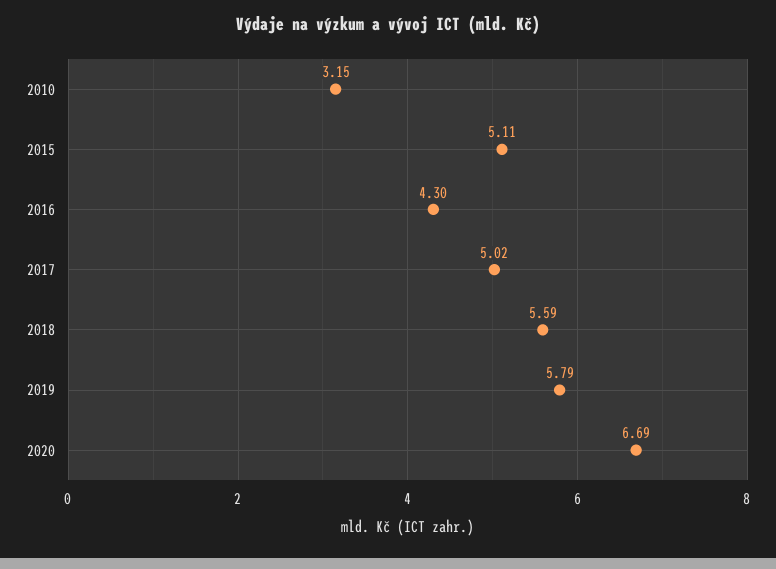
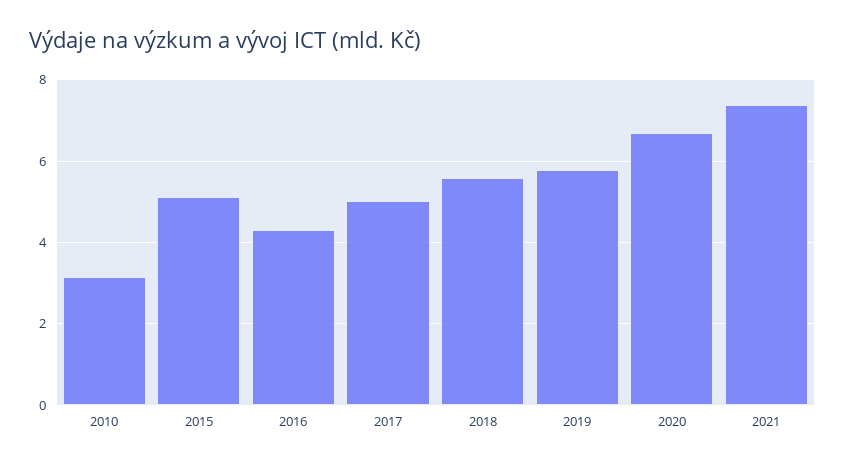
2021: none -> 7.4

